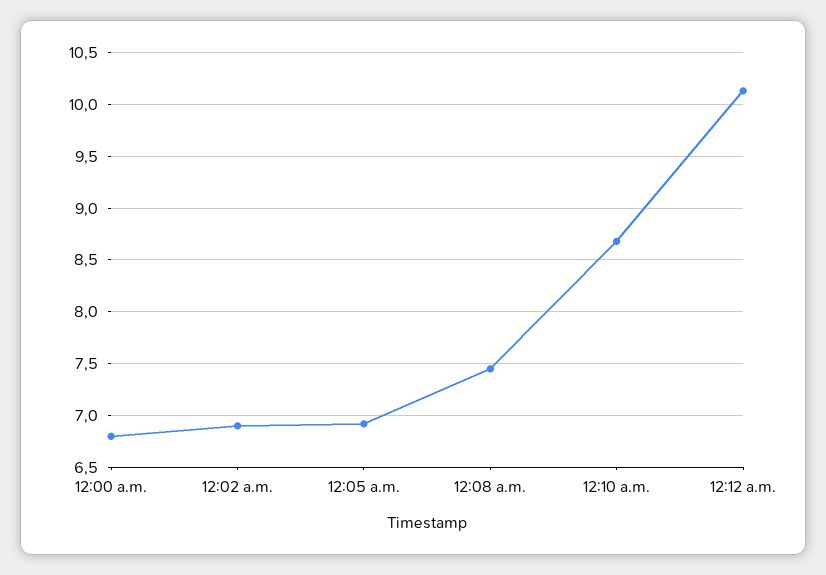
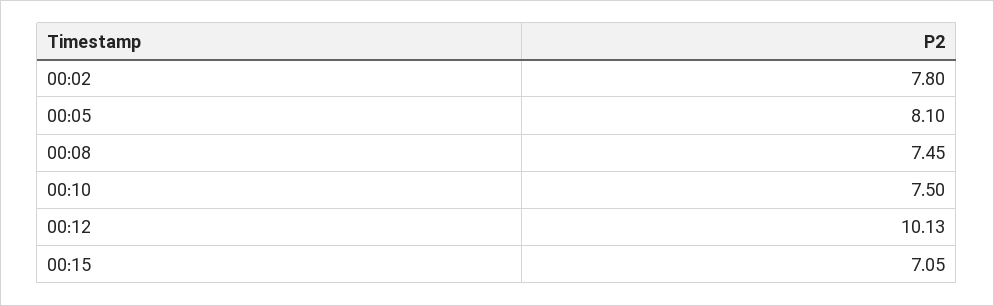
12:00 a.m.: 6.8 -> none
12:02 a.m.: 6.9 -> 7.8
12:05 a.m.: 6.9 -> 8.1
12:10 a.m.: 8.7 -> 7.5
00:15: none -> 7.05

